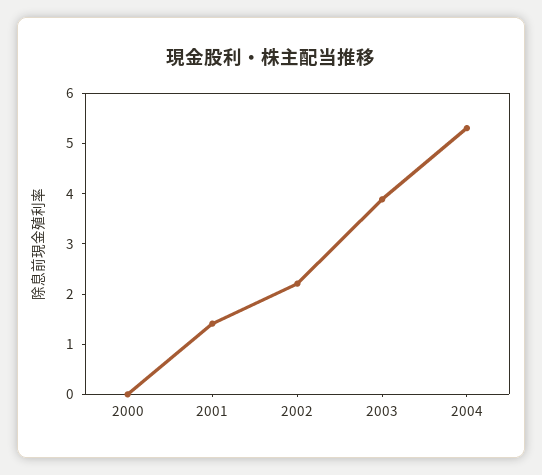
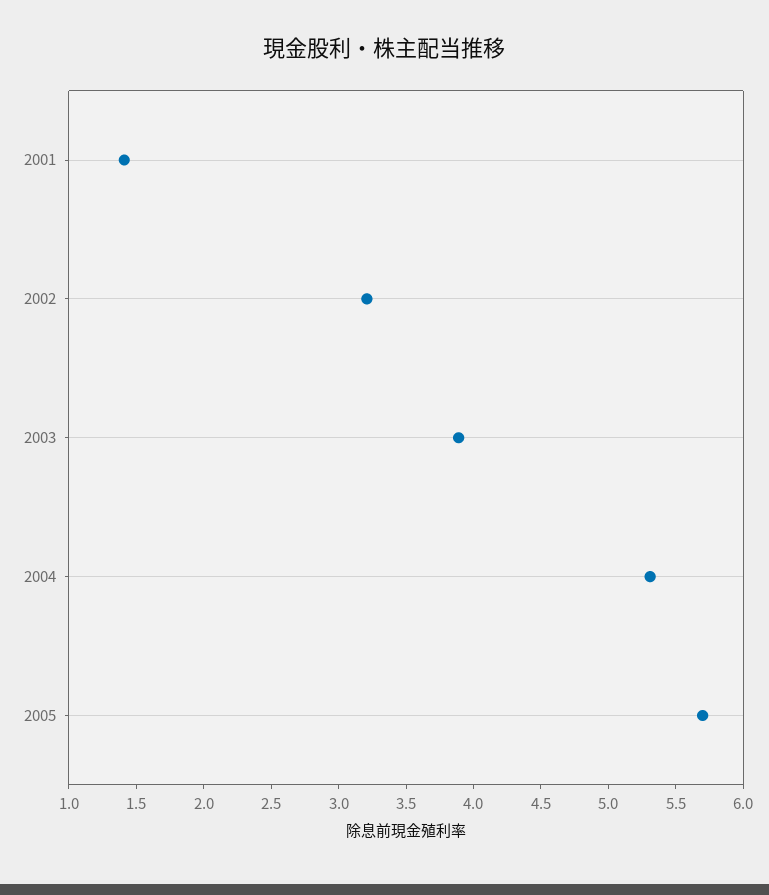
2000: 0 -> none
2002: 2.2 -> 3.2
2005: none -> 5.7

